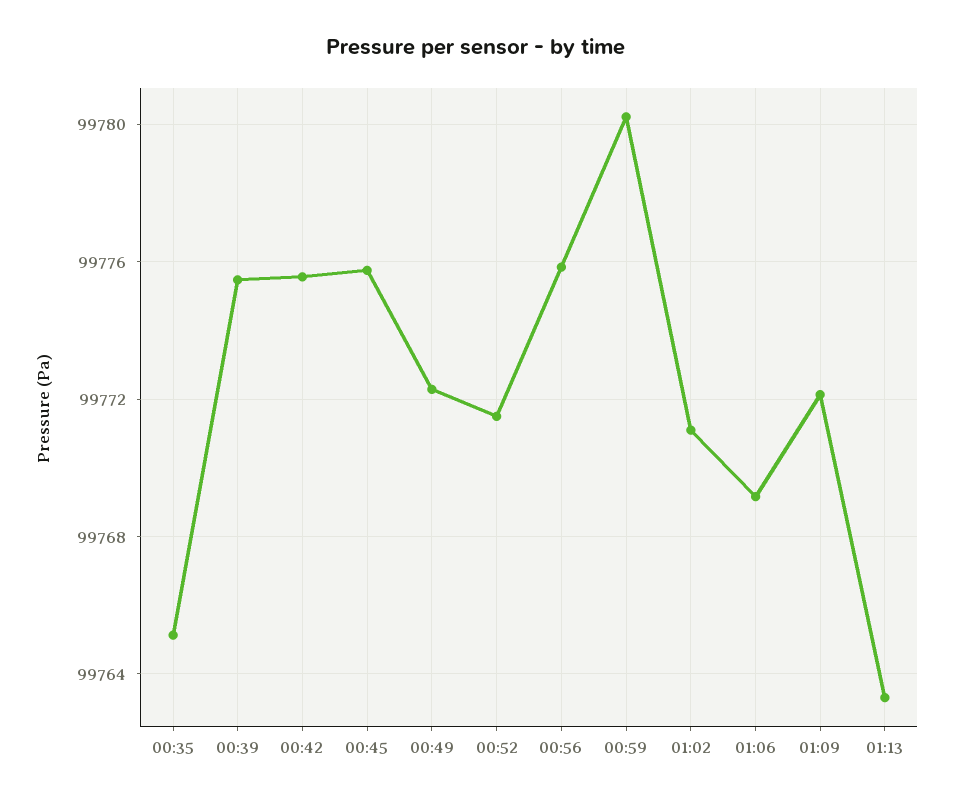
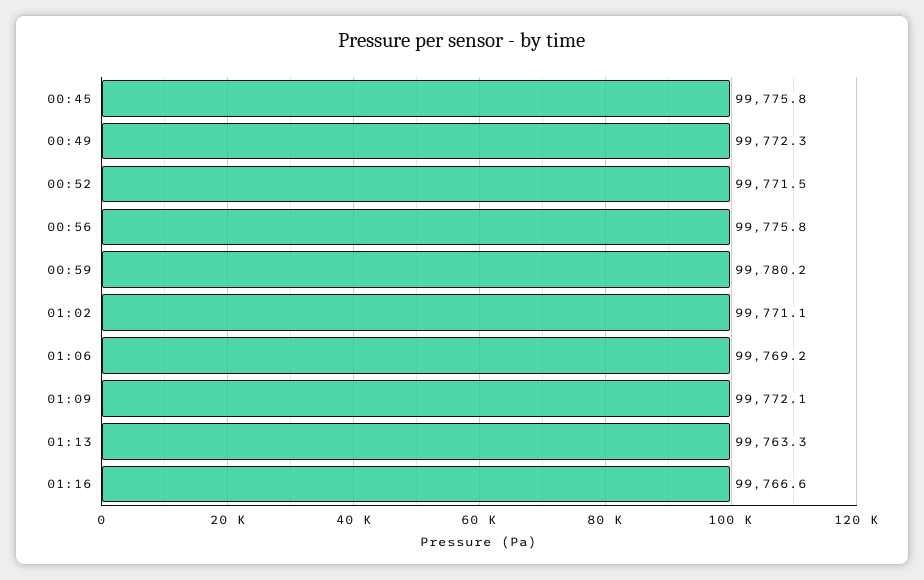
00:35: 99765 -> none
00:39: 99775.5 -> none
00:42: 99775.5 -> none
01:16: none -> 99766.6

